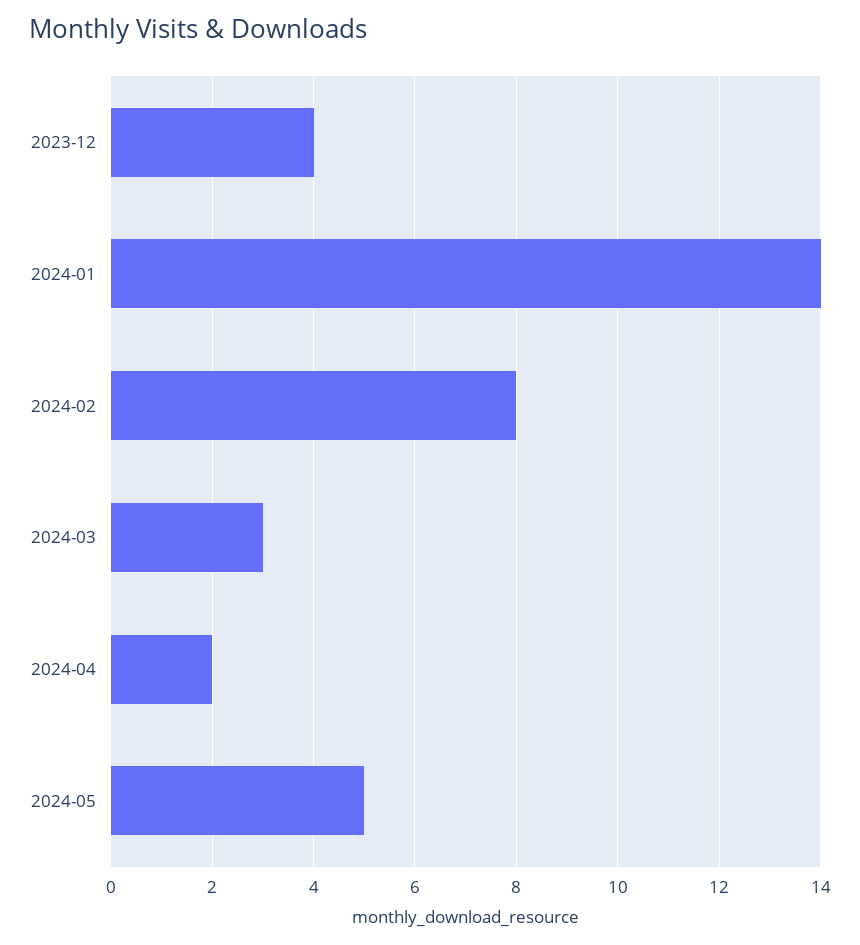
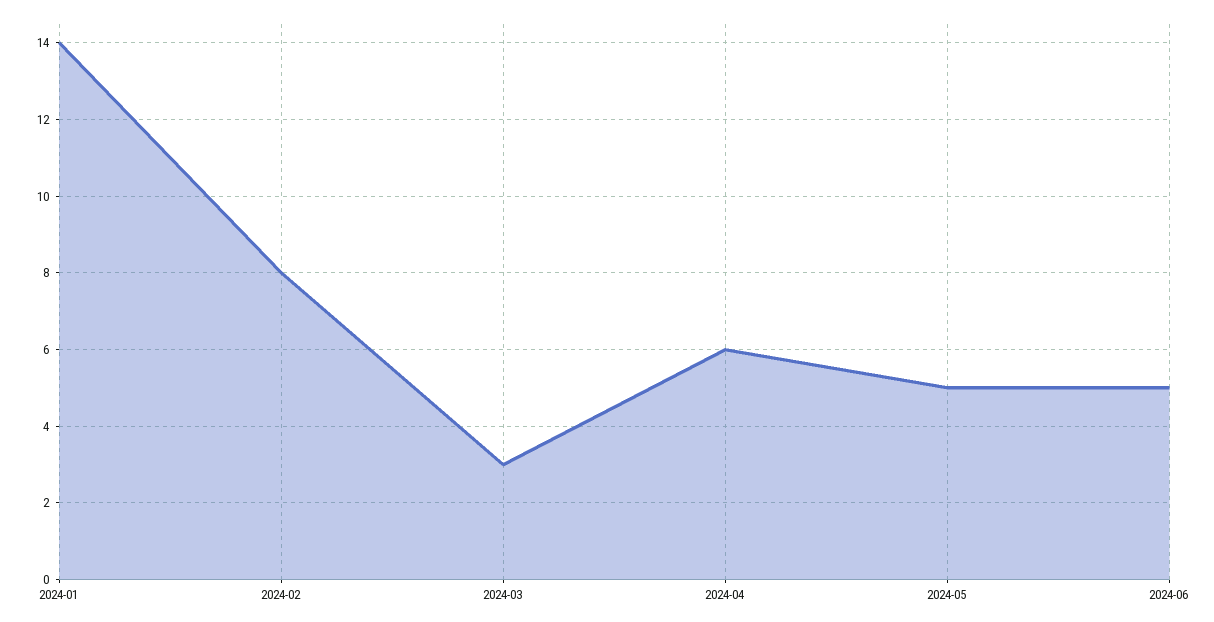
2023-12: 4 -> none
2024-04: 2 -> 6
2024-06: none -> 5

